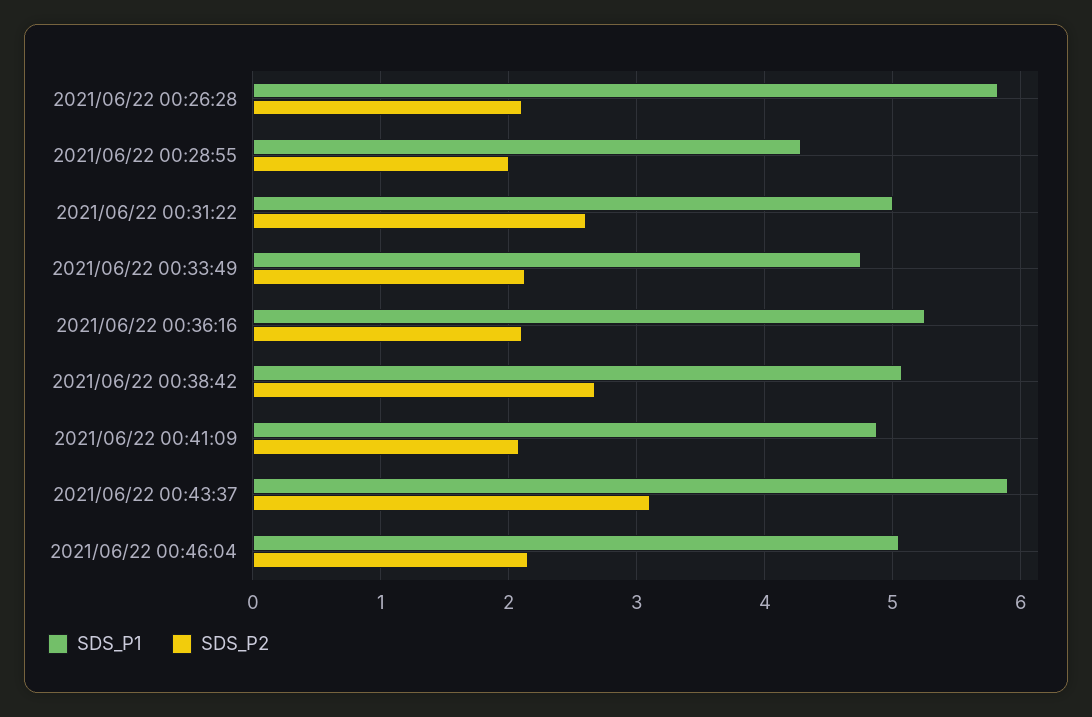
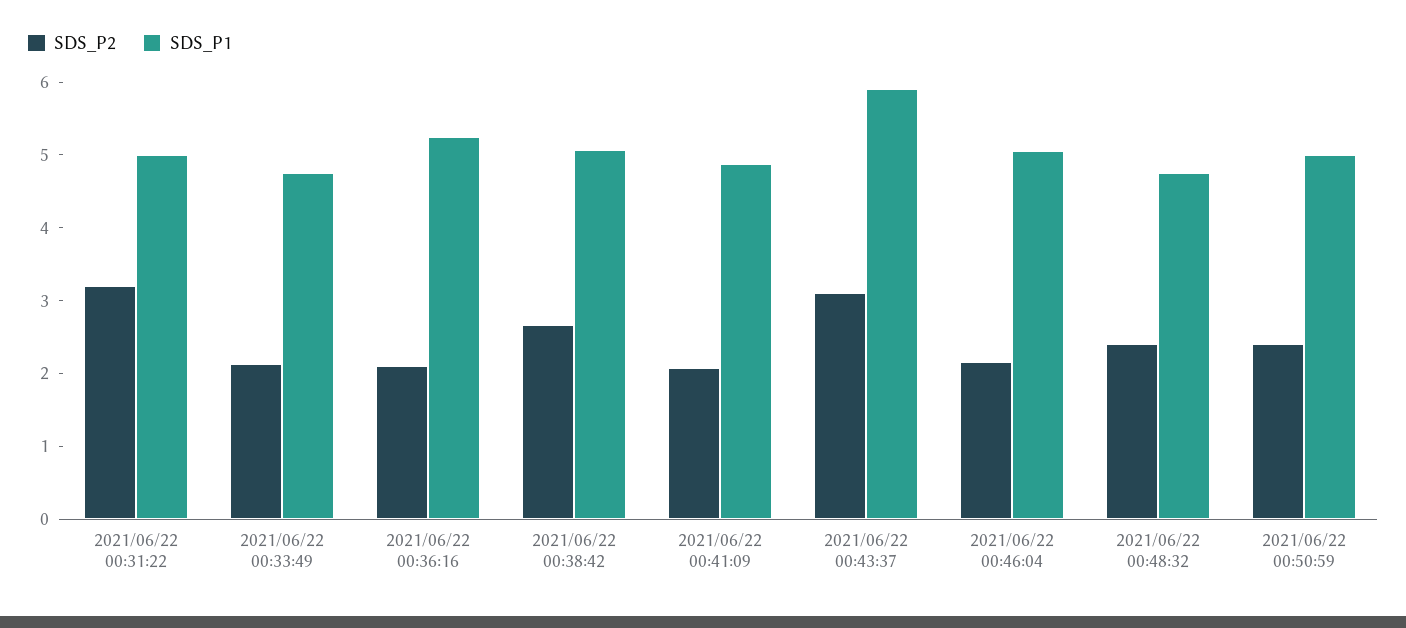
SDS_P1, 2021/06/22 00:26:28: 5.8 -> none
SDS_P2, 2021/06/22 00:26:28: 2.1 -> none
SDS_P1, 2021/06/22 00:28:55: 4.3 -> none
SDS_P2, 2021/06/22 00:28:55: 2 -> none
SDS_P2, 2021/06/22 00:31:22: 2.6 -> 3.2
SDS_P2, 2021/06/22 00:48:32: none -> 2.4
SDS_P1, 2021/06/22 00:48:32: none -> 4.8
SDS_P2, 2021/06/22 00:50:59: none -> 2.4
SDS_P1, 2021/06/22 00:50:59: none -> 5

